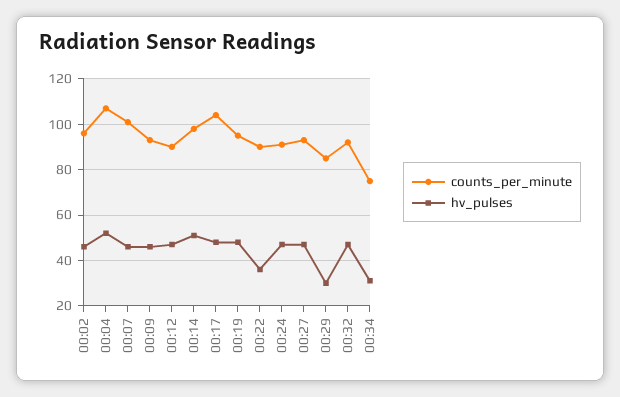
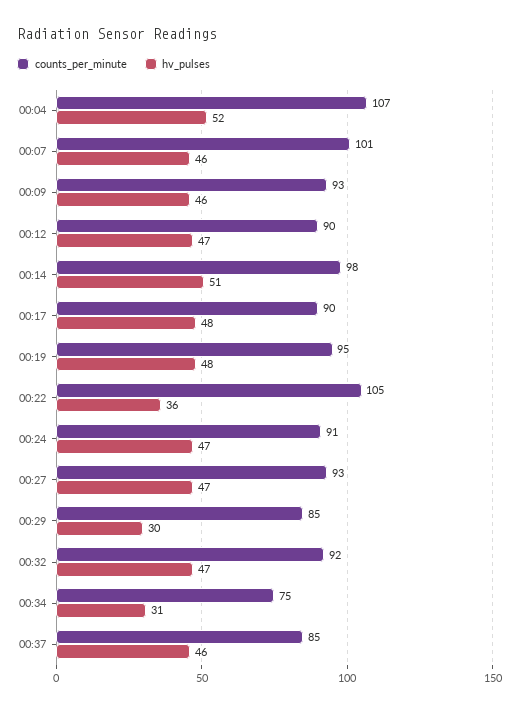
counts_per_minute, 00:02: 95 -> none
hv_pulses, 00:02: 45 -> none
counts_per_minute, 00:17: 105 -> 90
counts_per_minute, 00:22: 90 -> 105
counts_per_minute, 00:37: none -> 85
hv_pulses, 00:37: none -> 46

